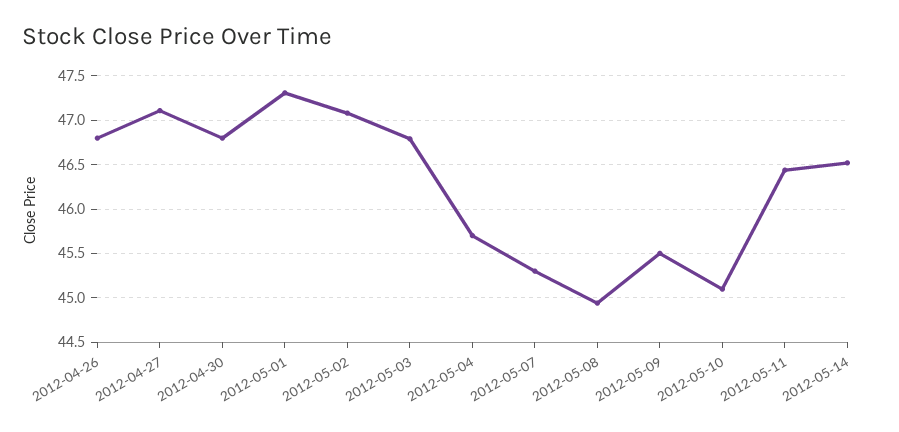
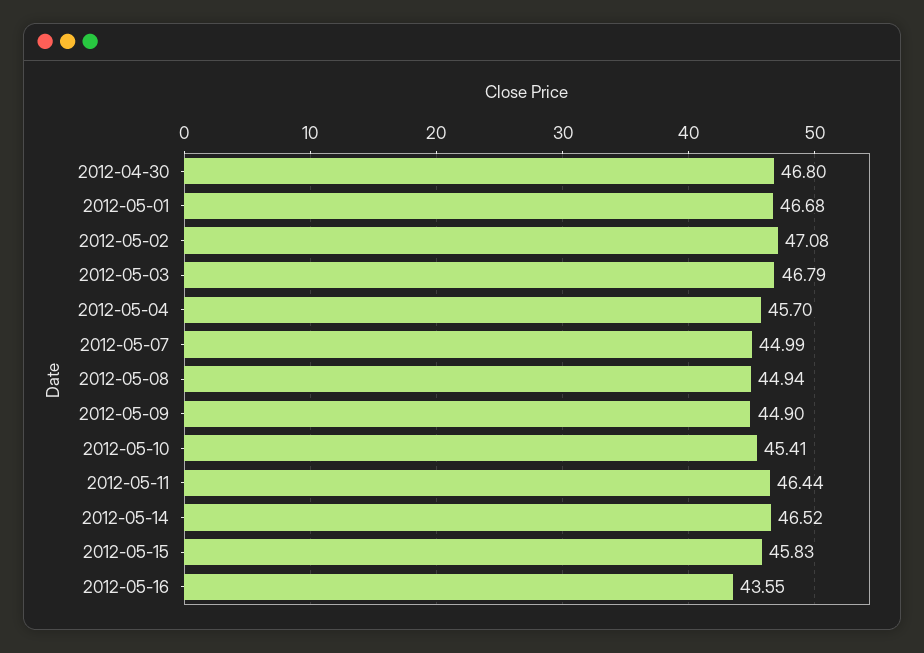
2012-04-26: 46.8 -> none
2012-04-27: 47.1 -> none
2012-05-01: 47.3 -> 46.68
2012-05-07: 45.3 -> 44.99
2012-05-09: 45.5 -> 44.9
2012-05-10: 45.1 -> 45.41
2012-05-15: none -> 45.83
2012-05-16: none -> 43.55

